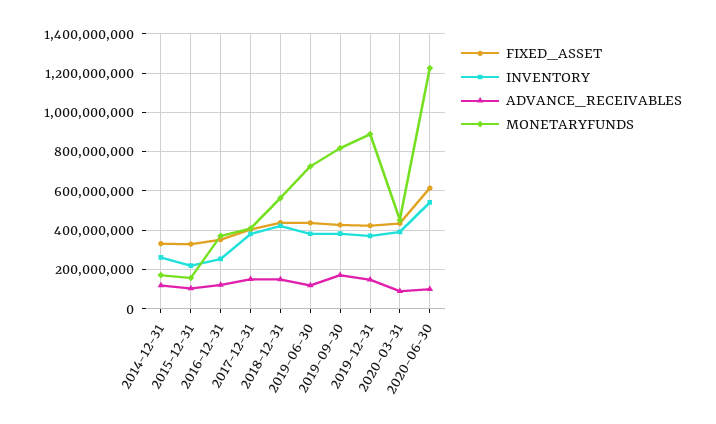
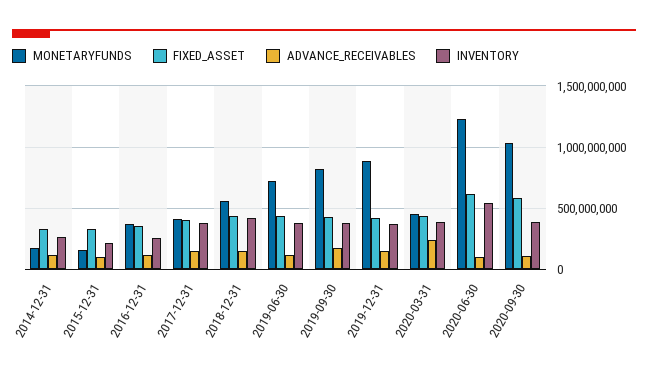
ADVANCE_RECEIVABLES, 2020-03-31: 100000000 -> 250000000
MONETARYFUNDS, 2020-09-30: none -> 1050000000
FIXED_ASSET, 2020-09-30: none -> 600000000
ADVANCE_RECEIVABLES, 2020-09-30: none -> 100000000
INVENTORY, 2020-09-30: none -> 400000000

